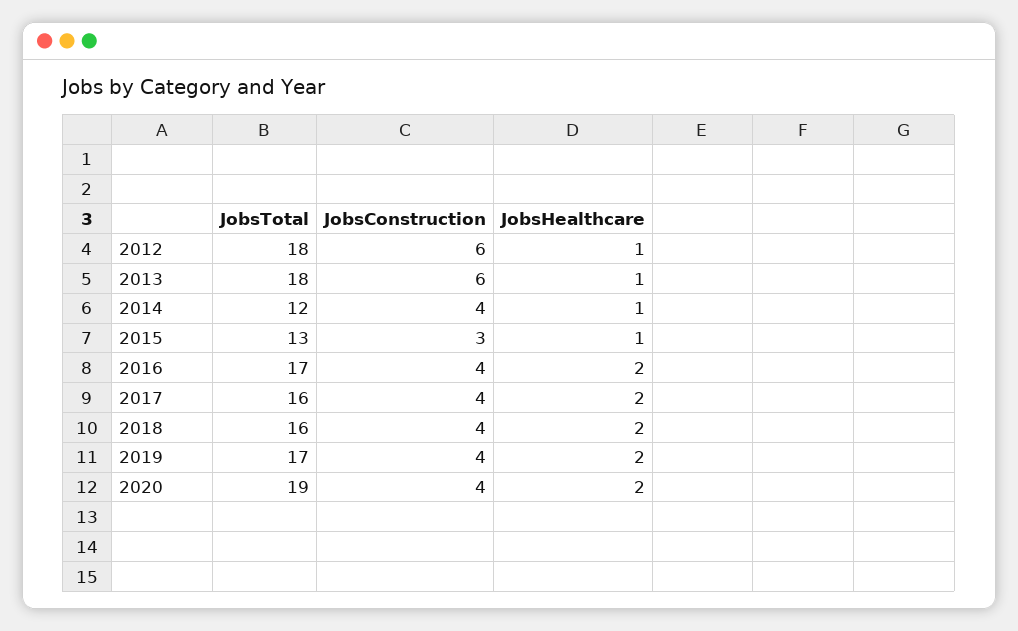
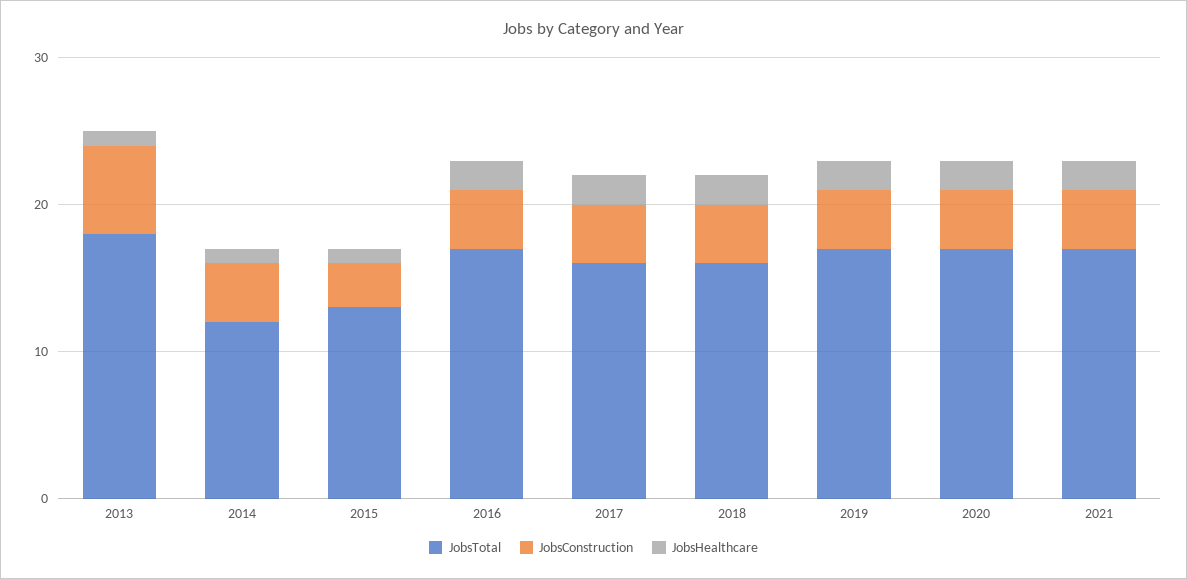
JobsTotal, 2012: 18 -> none
JobsConstruction, 2012: 6 -> none
JobsHealthcare, 2012: 1 -> none
JobsTotal, 2020: 19 -> 17
JobsTotal, 2021: none -> 17
JobsConstruction, 2021: none -> 4
JobsHealthcare, 2021: none -> 2

